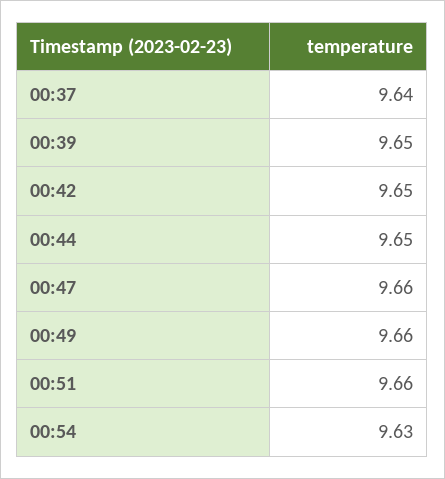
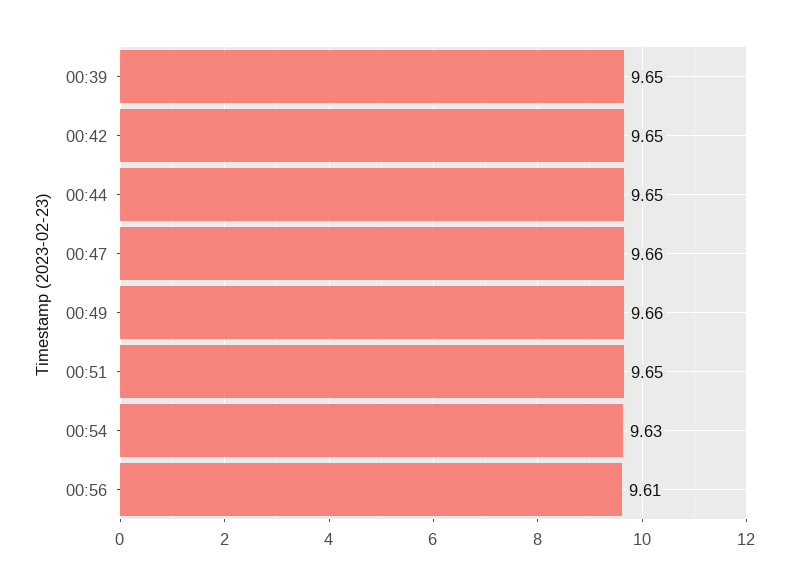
00:37: 9.64 -> none
00:51: 9.66 -> 9.65
00:56: none -> 9.61

